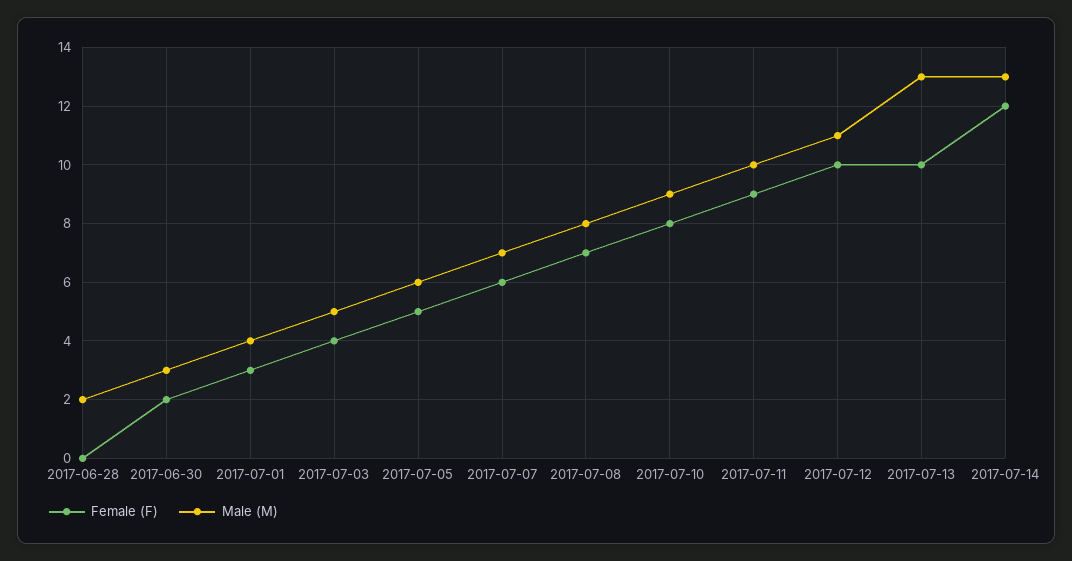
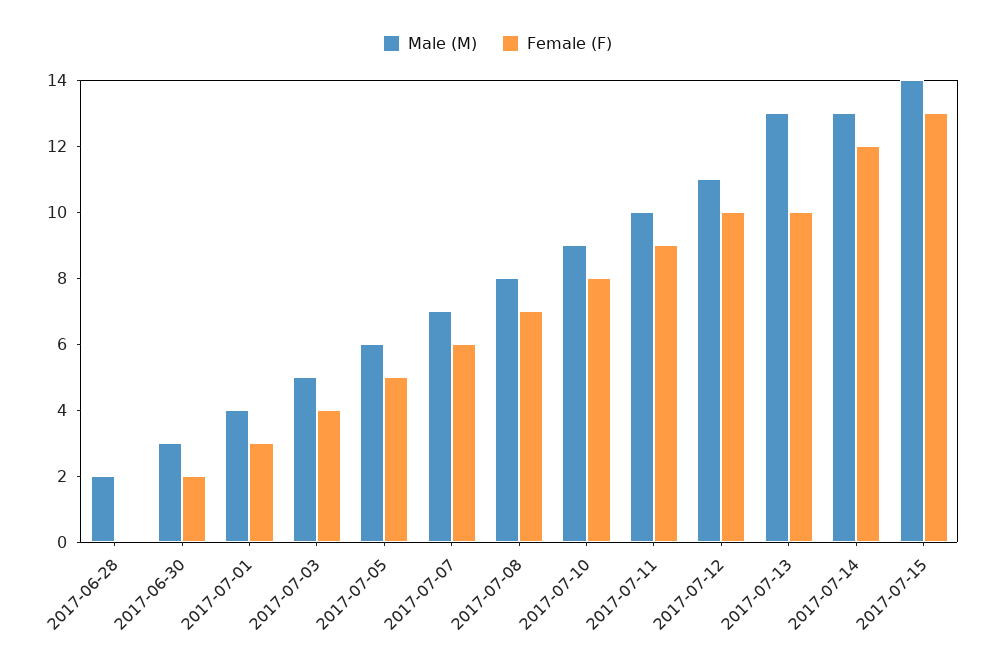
Male (M), 2017-07-15: none -> 14
Female (F), 2017-07-15: none -> 13

